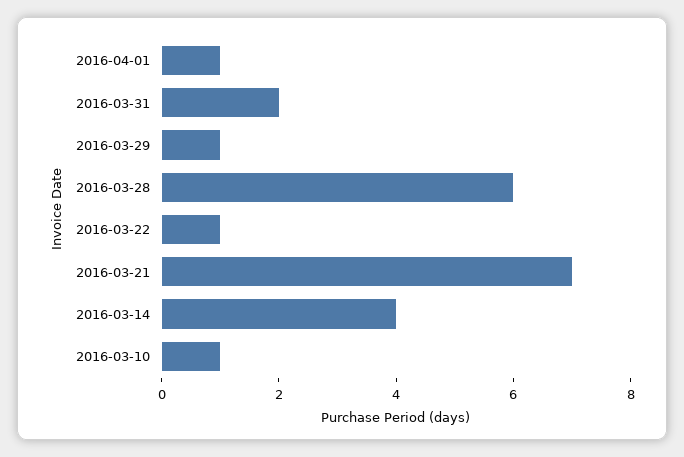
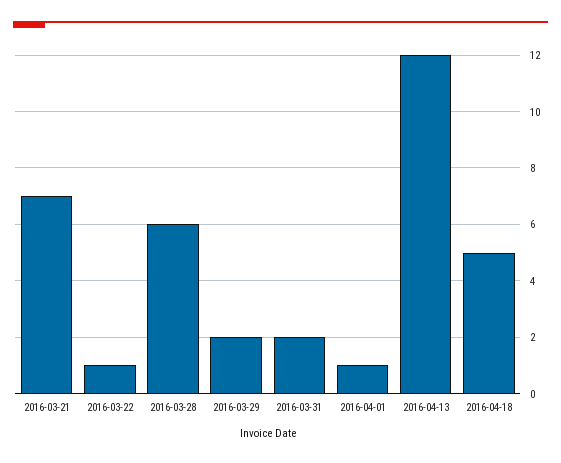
2016-03-29: 1 -> 2
2016-03-14: 4 -> none
2016-03-10: 1 -> none
2016-04-13: none -> 12
2016-04-18: none -> 5

